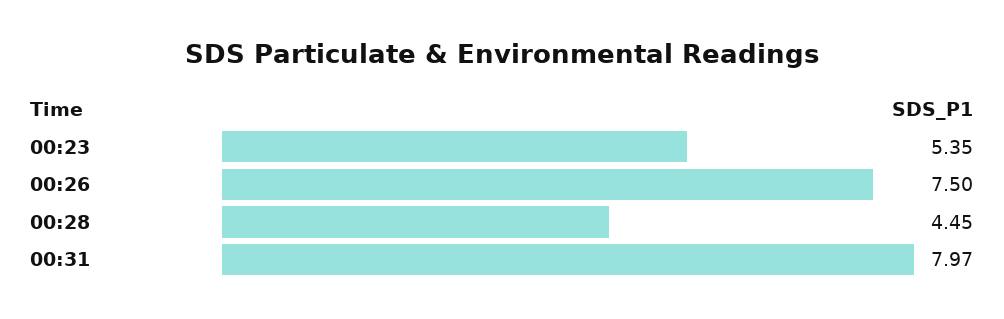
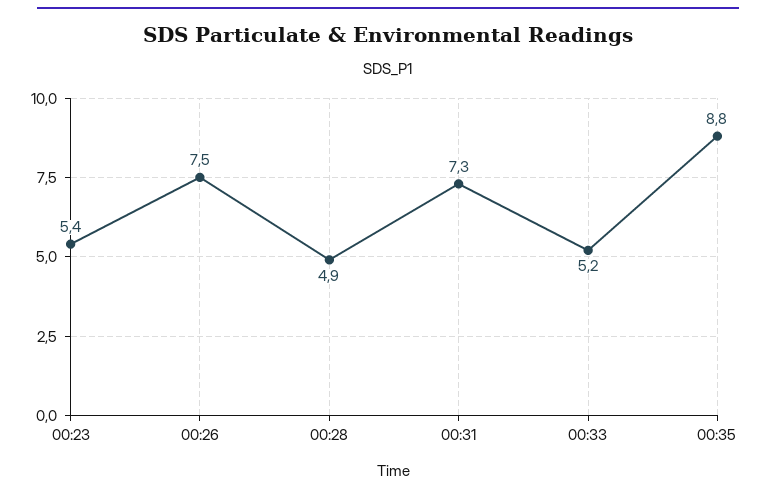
00:28: 4.45 -> 4.9
00:31: 7.97 -> 7.3
00:33: none -> 5.2
00:35: none -> 8.8

